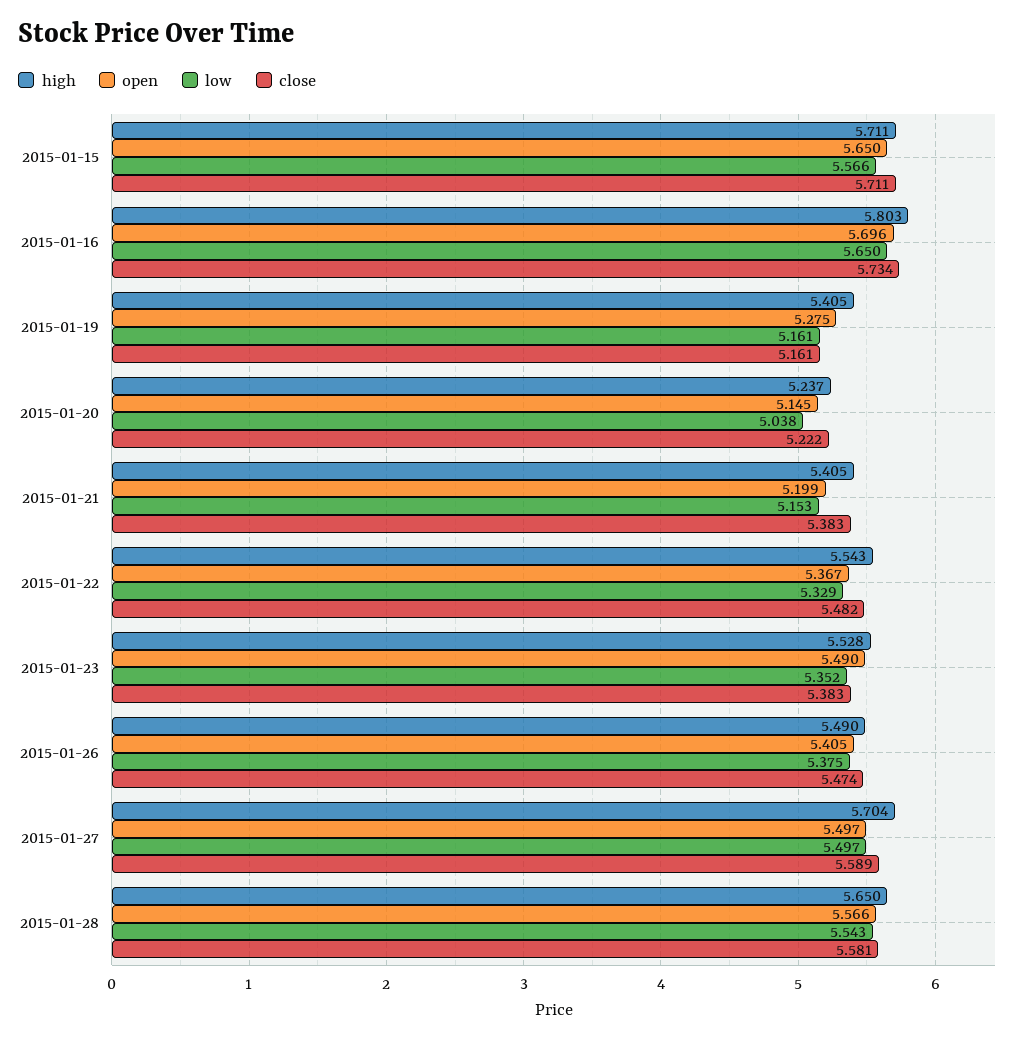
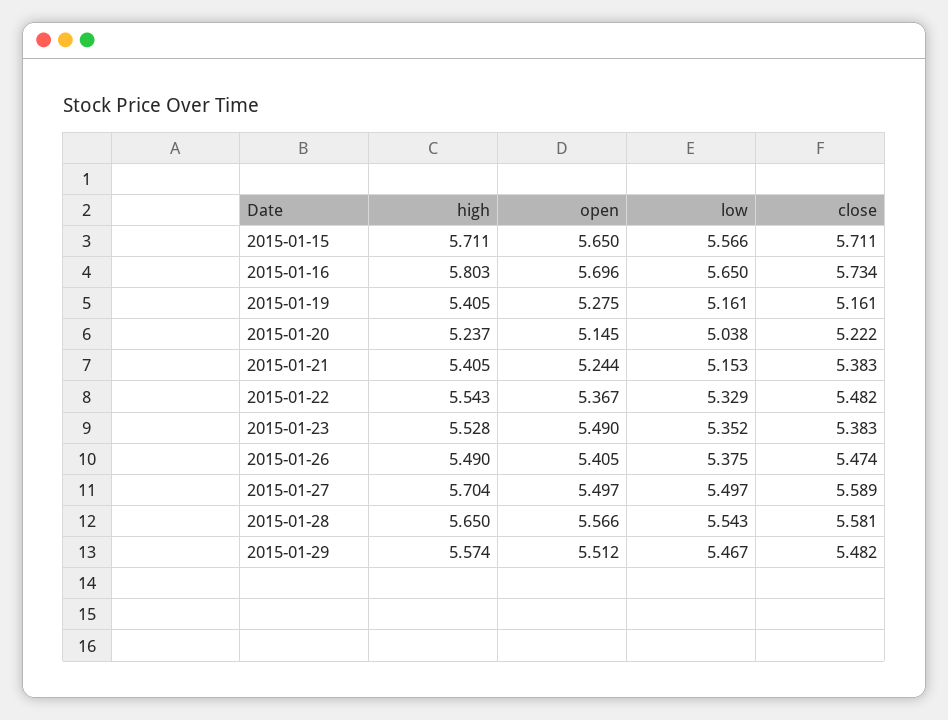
open, 2015-01-21: 5.199 -> 5.244
high, 2015-01-29: none -> 5.574
open, 2015-01-29: none -> 5.512
low, 2015-01-29: none -> 5.467
close, 2015-01-29: none -> 5.482

